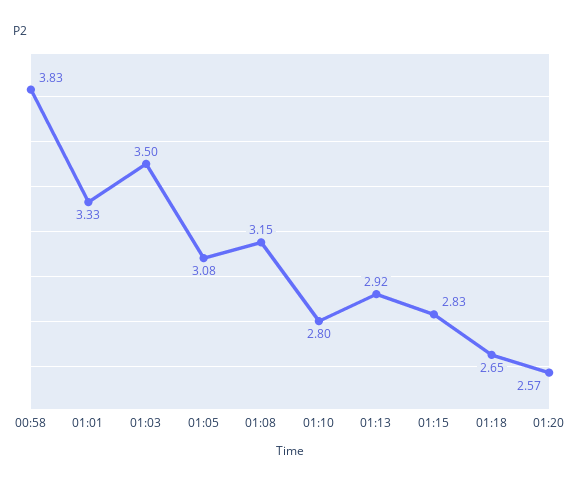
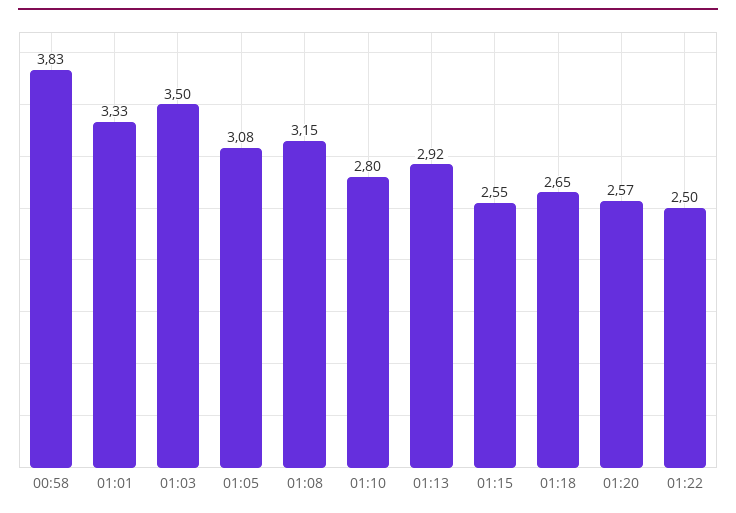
01:15: 2.83 -> 2.55
01:22: none -> 2.5

